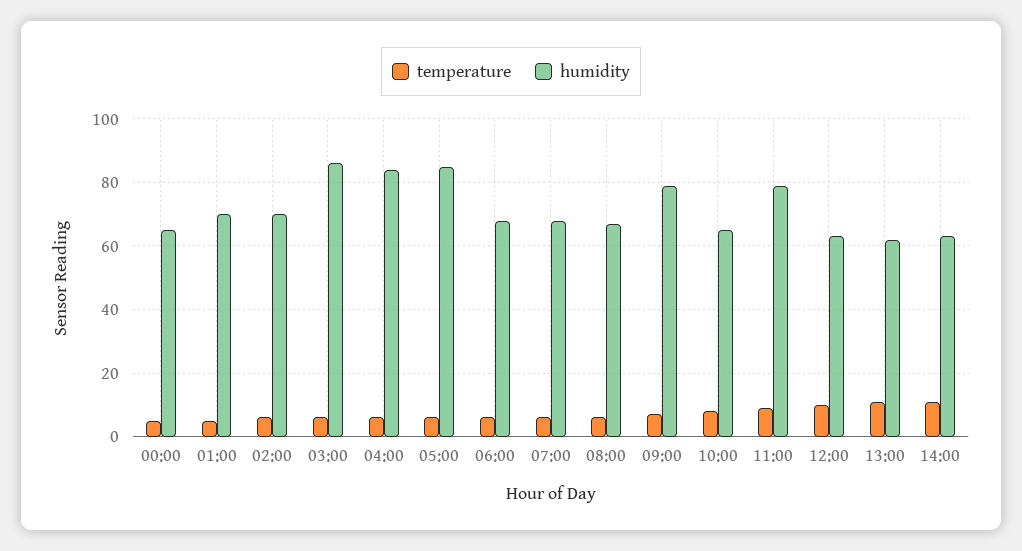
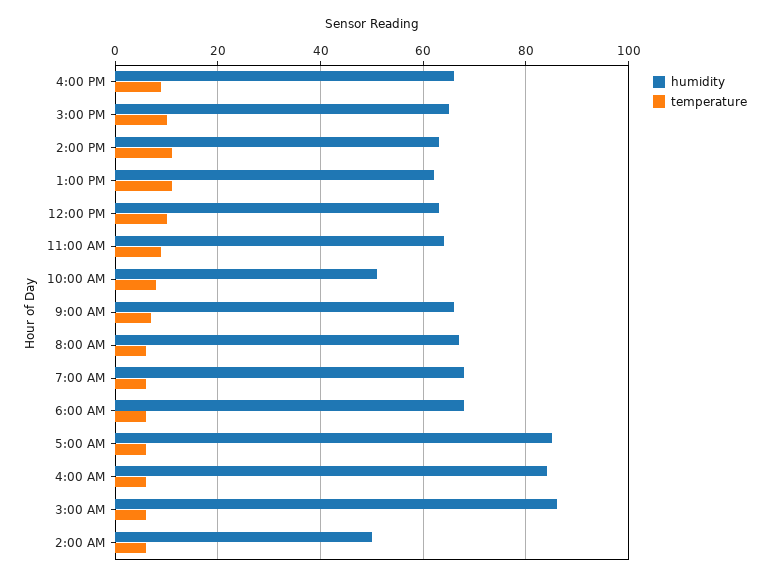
temperature, 00:00: 5 -> none
humidity, 00:00: 65 -> none
temperature, 01:00: 5 -> none
humidity, 01:00: 70 -> none
humidity, 02:00: 70 -> 50
humidity, 09:00: 80 -> 65
humidity, 10:00: 65 -> 50
humidity, 11:00: 80 -> 65
humidity, 4:00 PM: none -> 65
temperature, 4:00 PM: none -> 10
humidity, 3:00 PM: none -> 65
temperature, 3:00 PM: none -> 10

